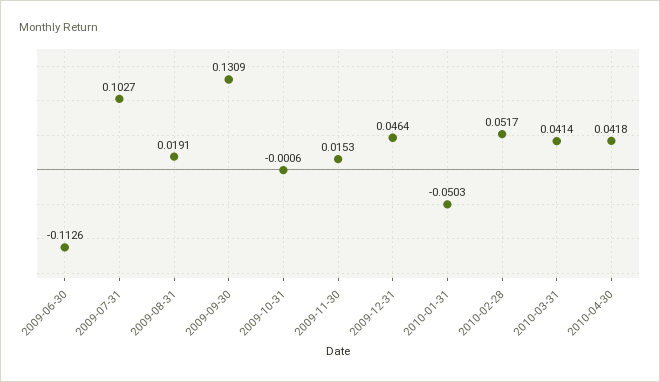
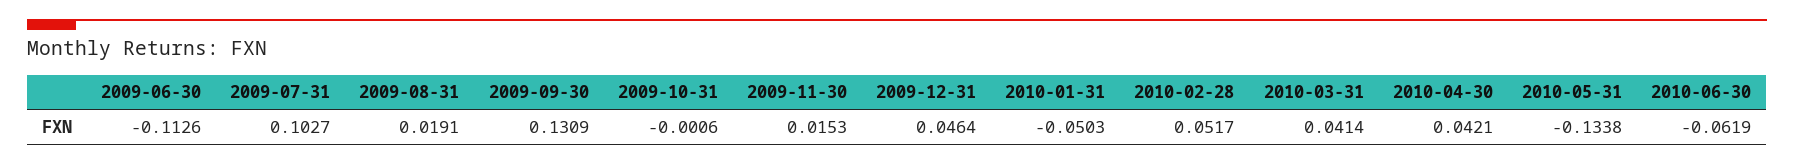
2010-04-30: 0.0418 -> 0.0421
2010-05-31: none -> -0.1338
2010-06-30: none -> -0.0619

